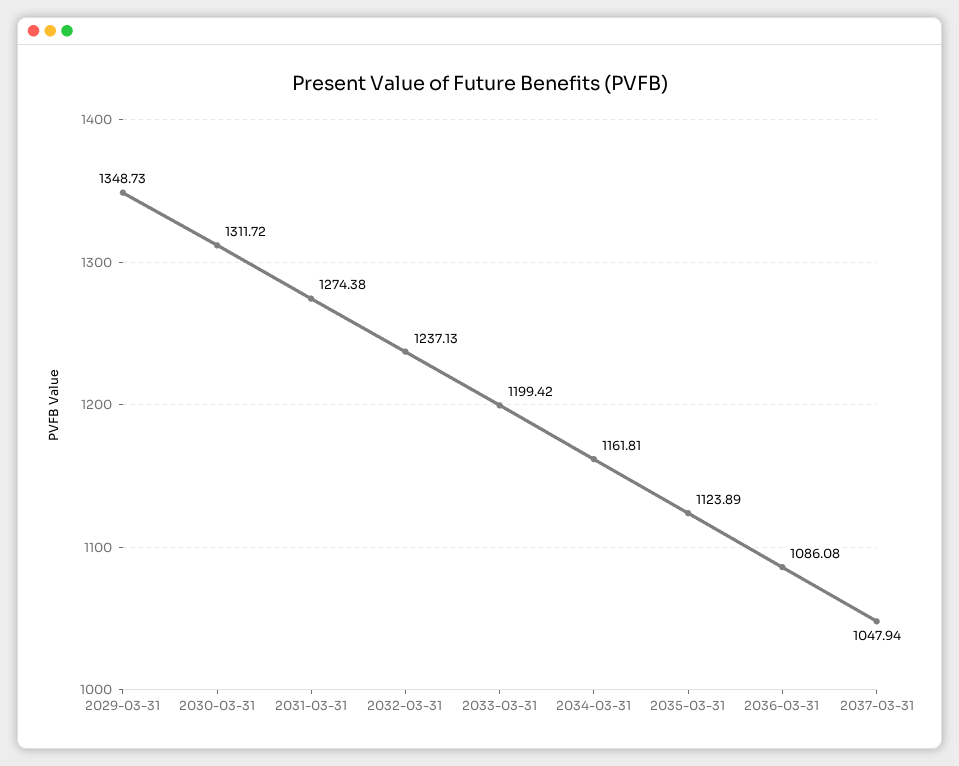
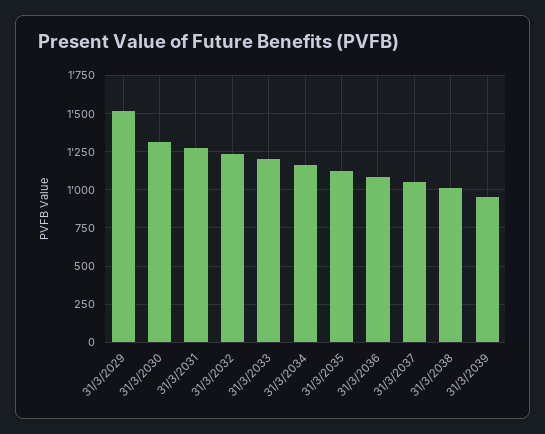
2029-03-31: 1348.73 -> 1500
31/3/2038: none -> 1000
31/3/2039: none -> 950

